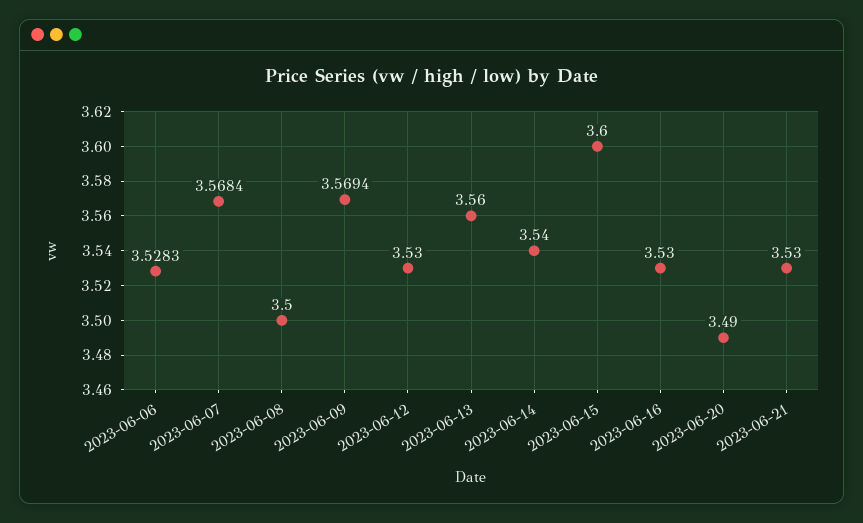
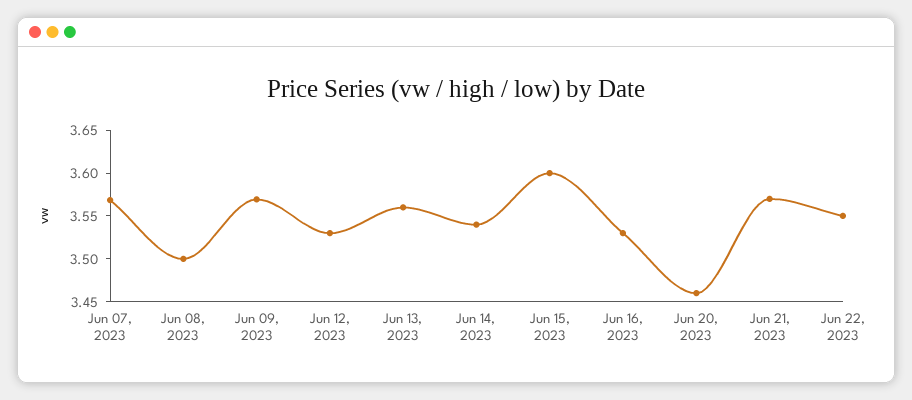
2023-06-06: 3.5283 -> none
2023-06-20: 3.49 -> 3.46
2023-06-21: 3.53 -> 3.57
Jun 22, 2023: none -> 3.55

